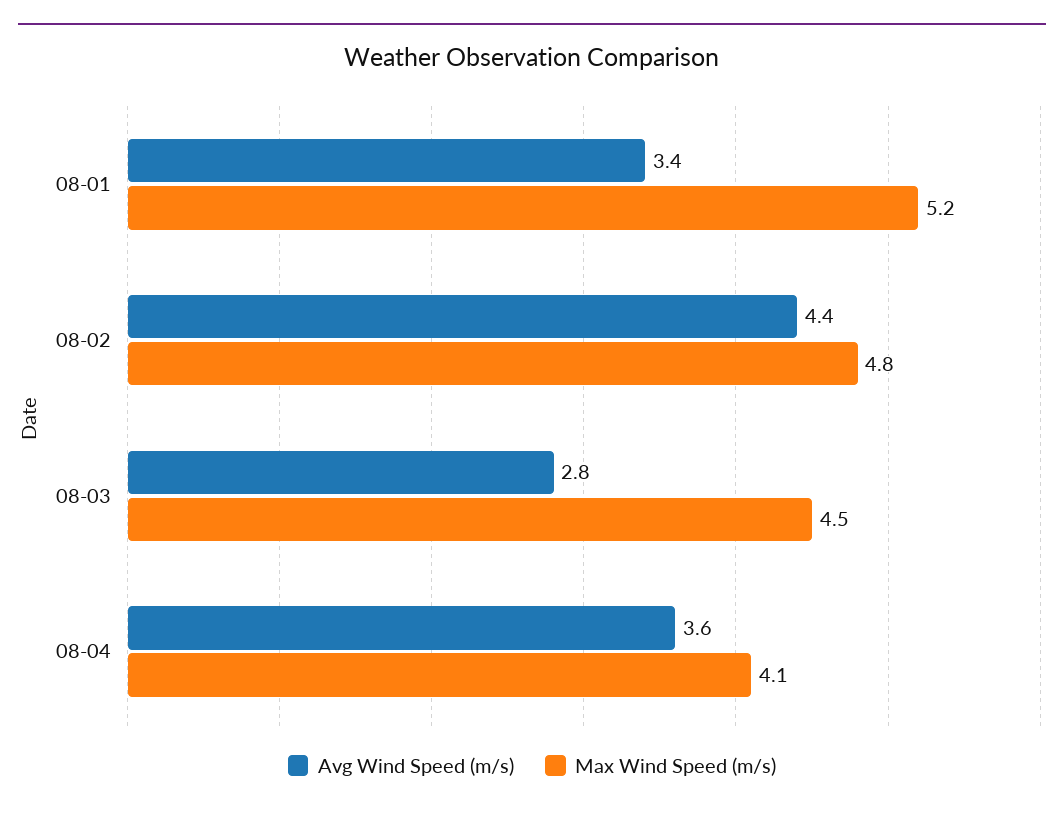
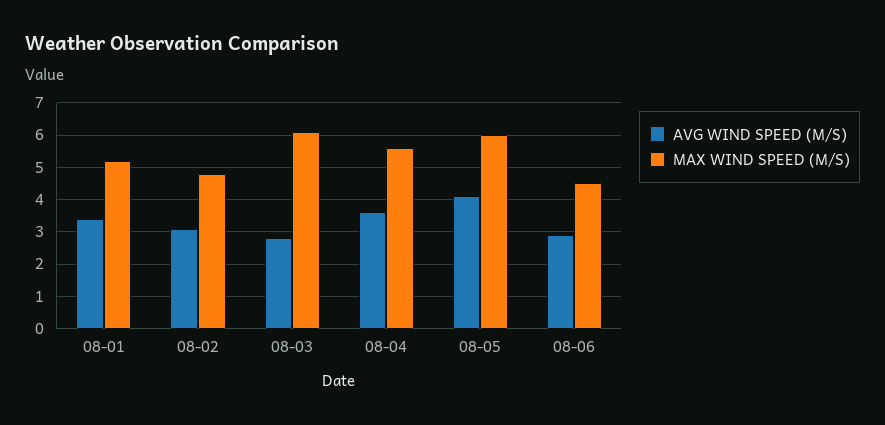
Avg Wind Speed (m/s), 08-02: 4.4 -> 3
Max Wind Speed (m/s), 08-03: 4.5 -> 6
Max Wind Speed (m/s), 08-04: 4.1 -> 5.5
Avg Wind Speed (m/s), 08-05: none -> 4
Max Wind Speed (m/s), 08-05: none -> 6
Avg Wind Speed (m/s), 08-06: none -> 3
Max Wind Speed (m/s), 08-06: none -> 4.5

